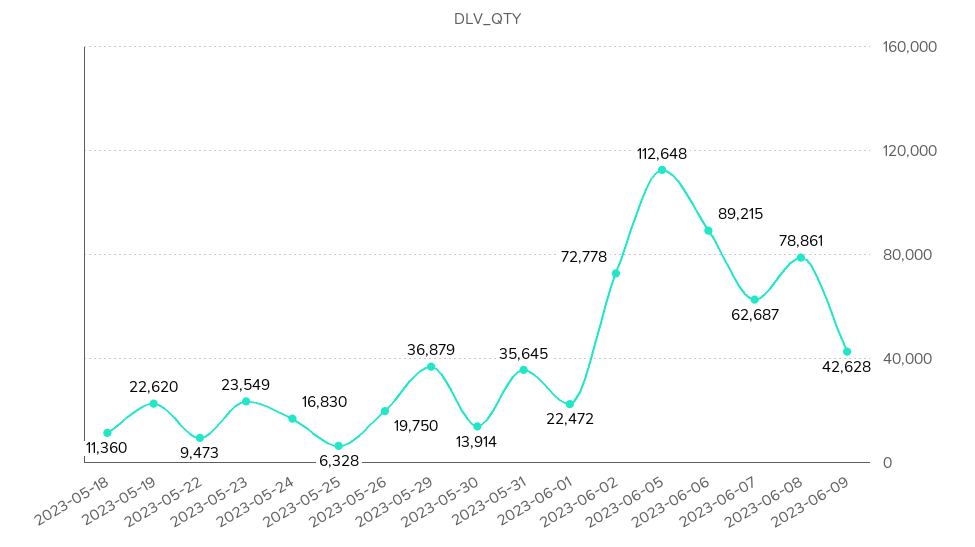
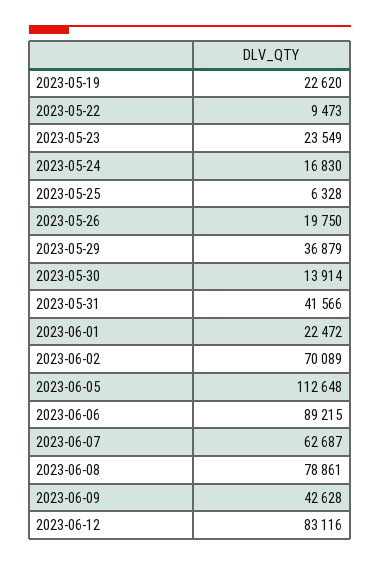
2023-05-18: 11360 -> none
2023-05-31: 35645 -> 41566
2023-06-02: 72778 -> 70089
2023-06-12: none -> 83116

